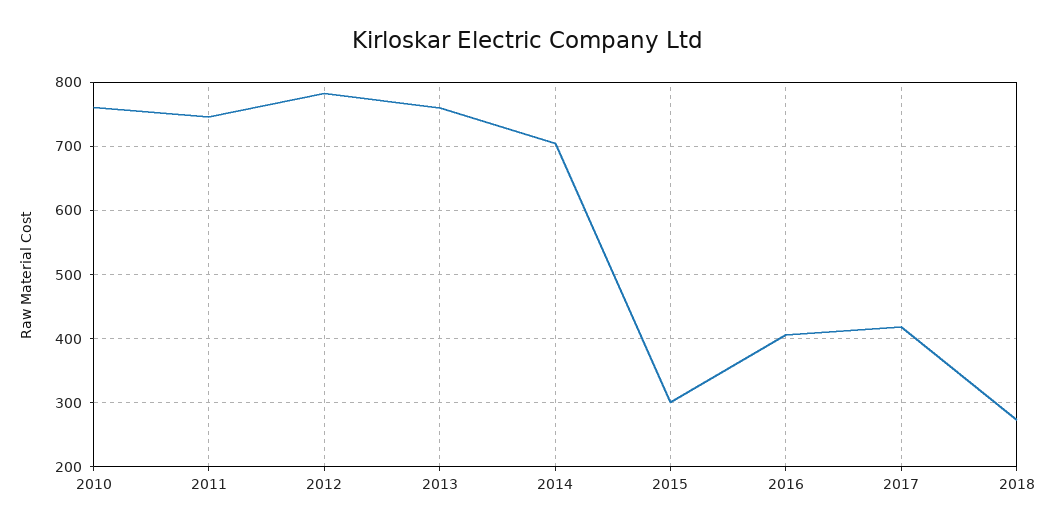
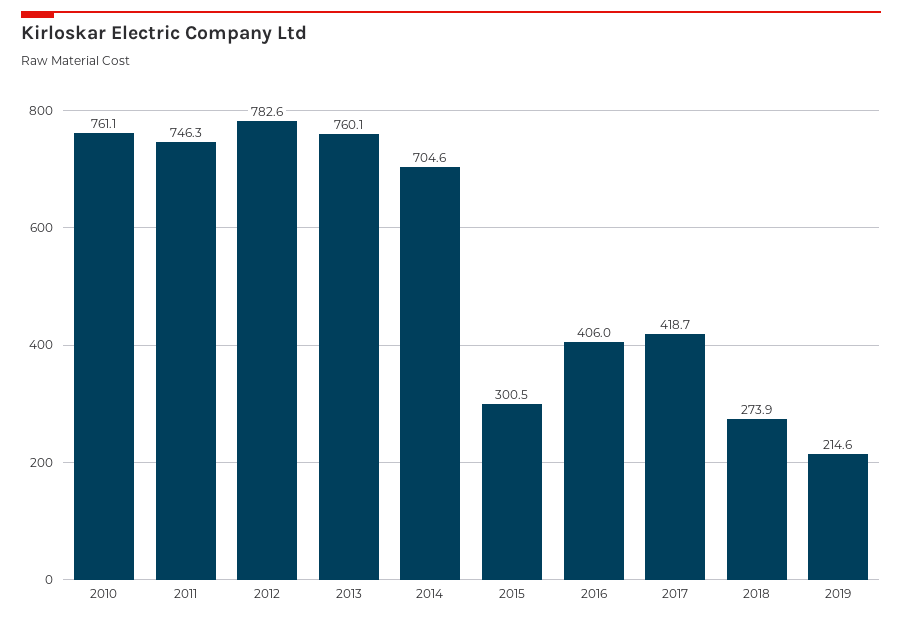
2019: none -> 214.6

